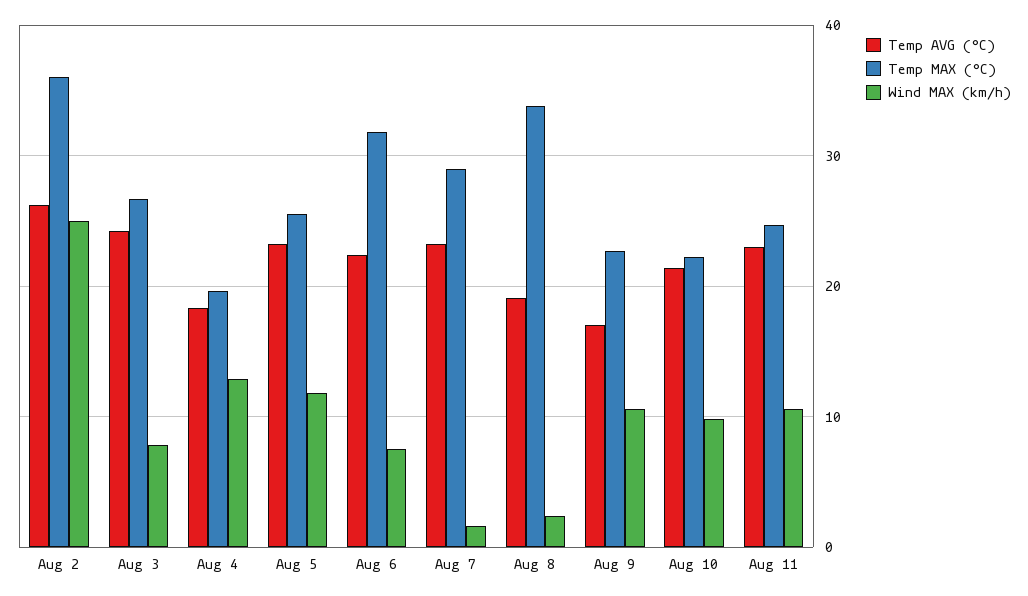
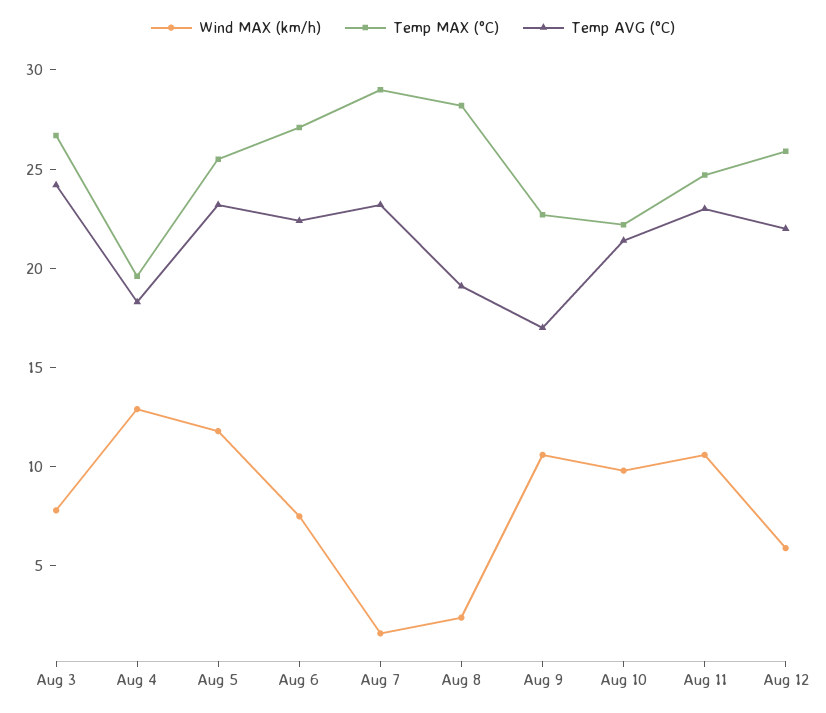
Temp AVG (°C), Aug 2: 26 -> none
Temp MAX (°C), Aug 2: 36 -> none
Wind MAX (km/h), Aug 2: 25 -> none
Temp MAX (°C), Aug 6: 32 -> 27
Temp MAX (°C), Aug 8: 34 -> 28
Wind MAX (km/h), Aug 12: none -> 6
Temp MAX (°C), Aug 12: none -> 26
Temp AVG (°C), Aug 12: none -> 22

